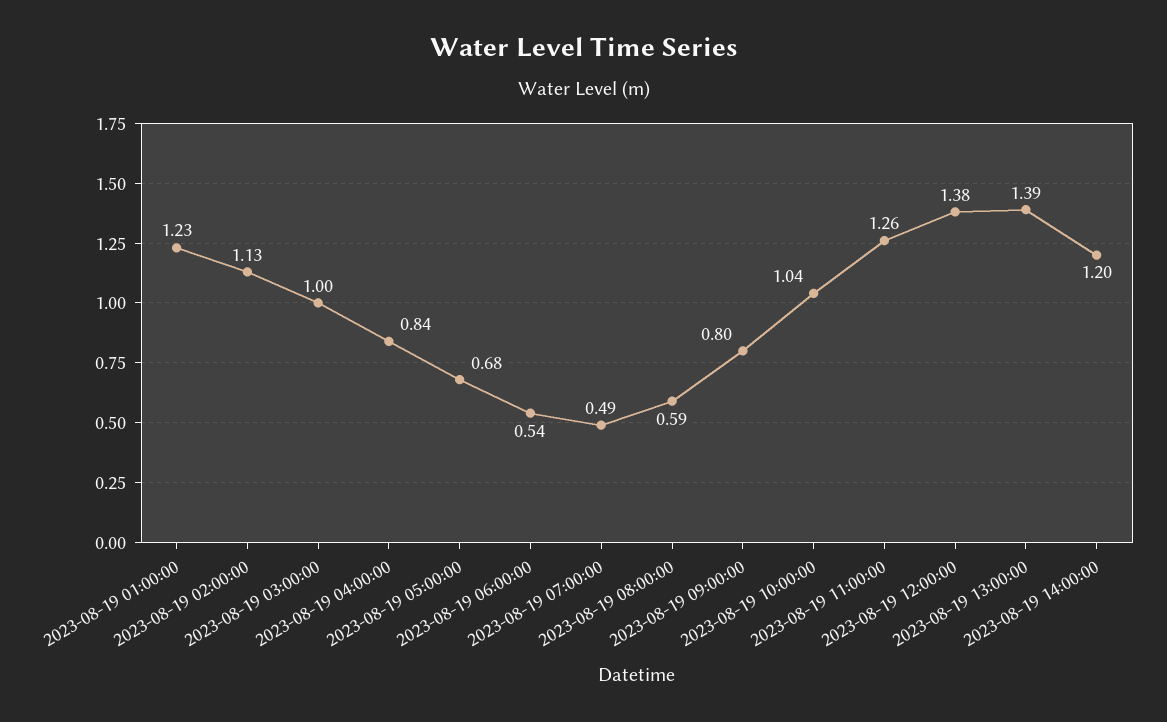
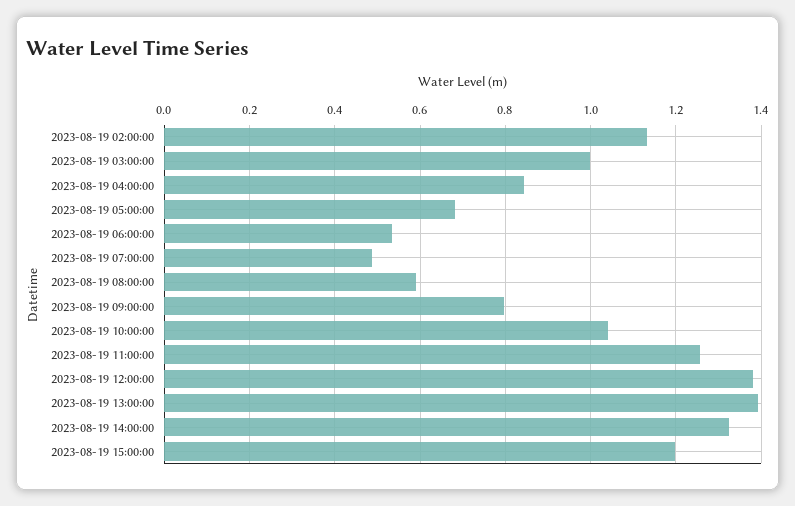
2023-08-19 01:00:00: 1.23 -> none
2023-08-19 14:00:00: 1.2 -> 1.32
2023-08-19 15:00:00: none -> 1.2

